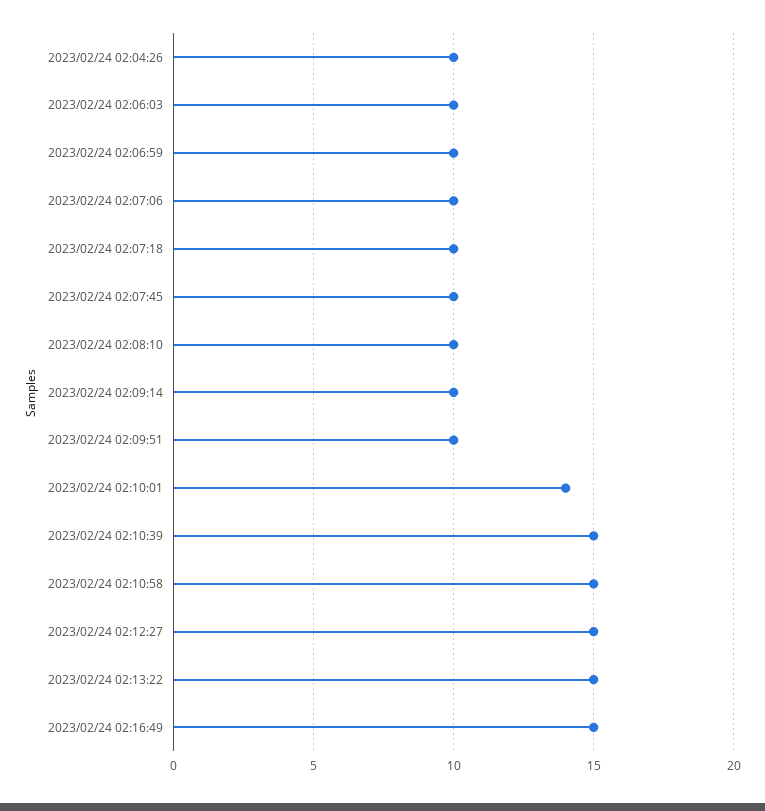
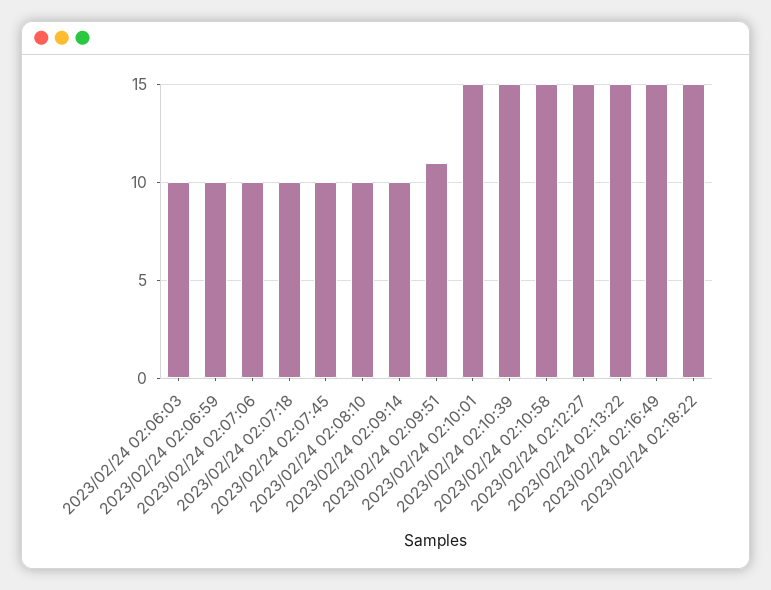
2023/02/24 02:04:26: 10 -> none
2023/02/24 02:09:51: 10 -> 11
2023/02/24 02:10:01: 14 -> 15
2023/02/24 02:18:22: none -> 15

